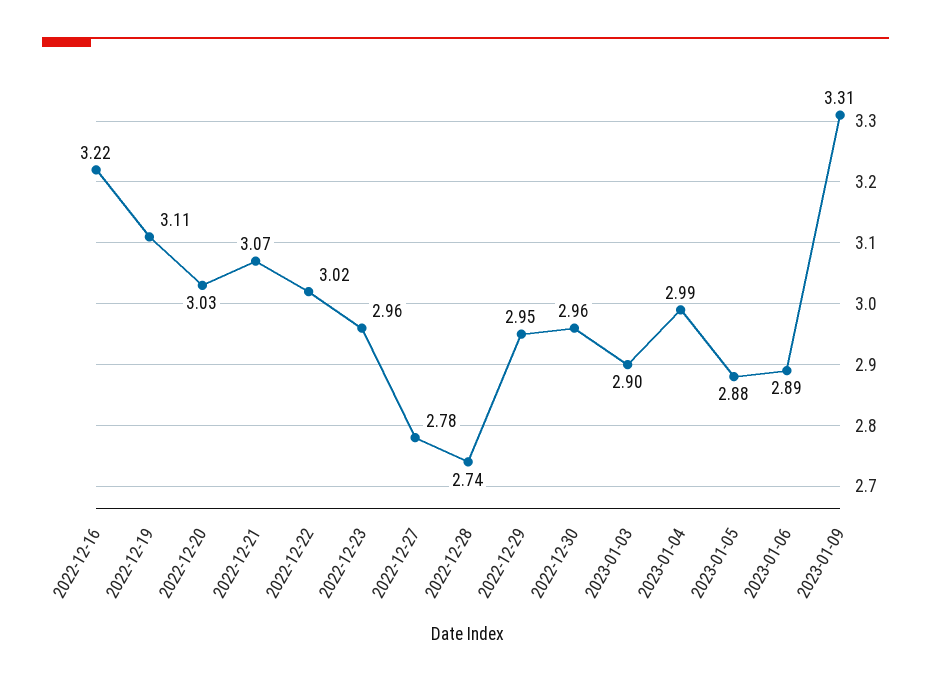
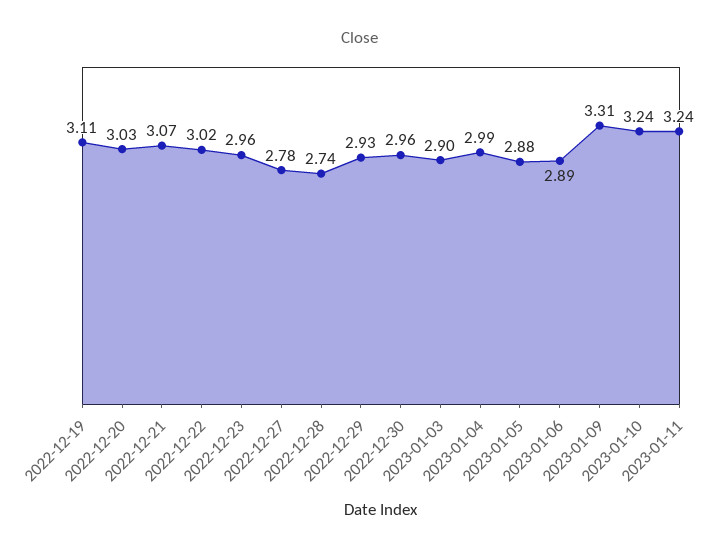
2022-12-16: 3.22 -> none
2022-12-29: 2.95 -> 2.93
2023-01-10: none -> 3.24
2023-01-11: none -> 3.24

